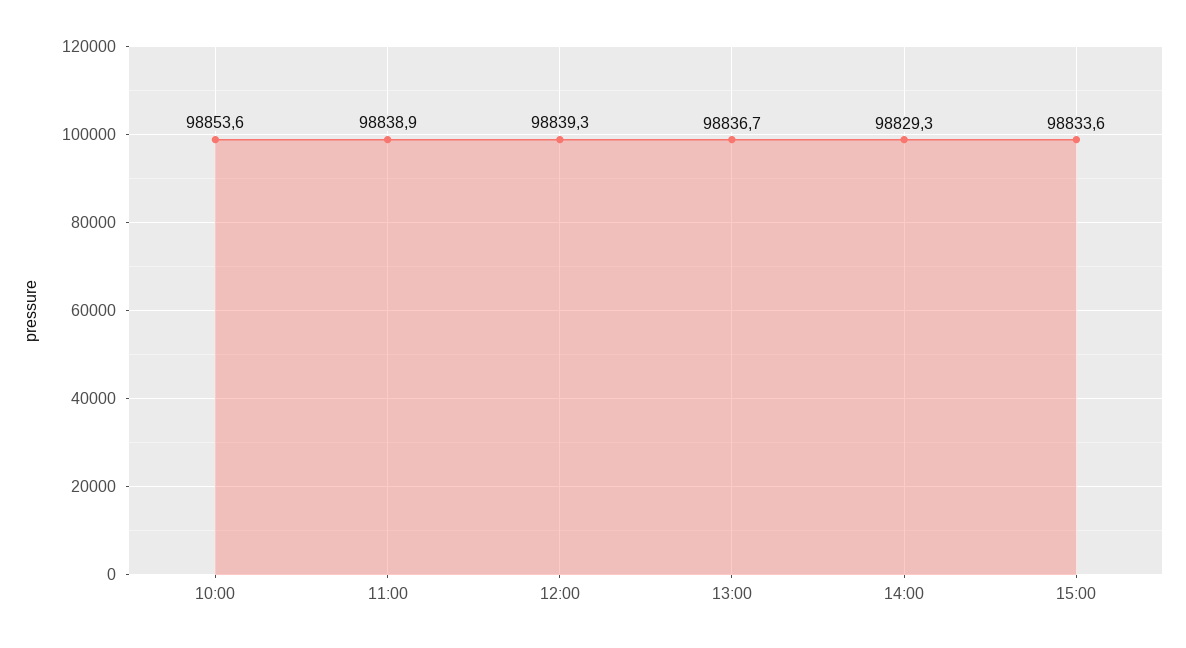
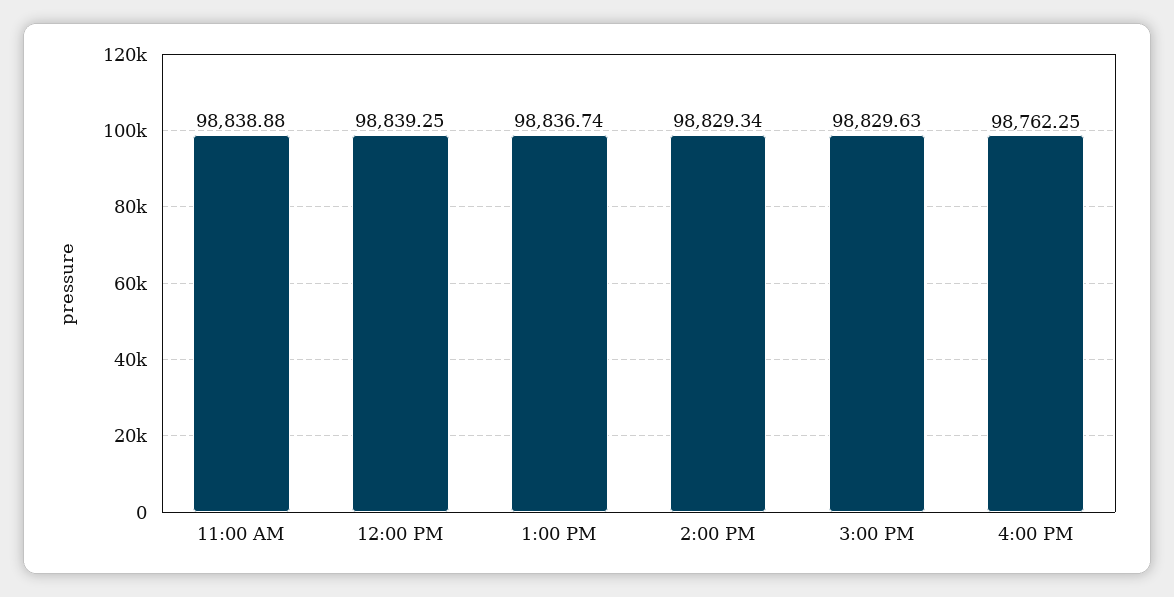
10:00: 98853.6 -> none
15:00: 98833.6 -> 98829.63
4:00 PM: none -> 98762.25

